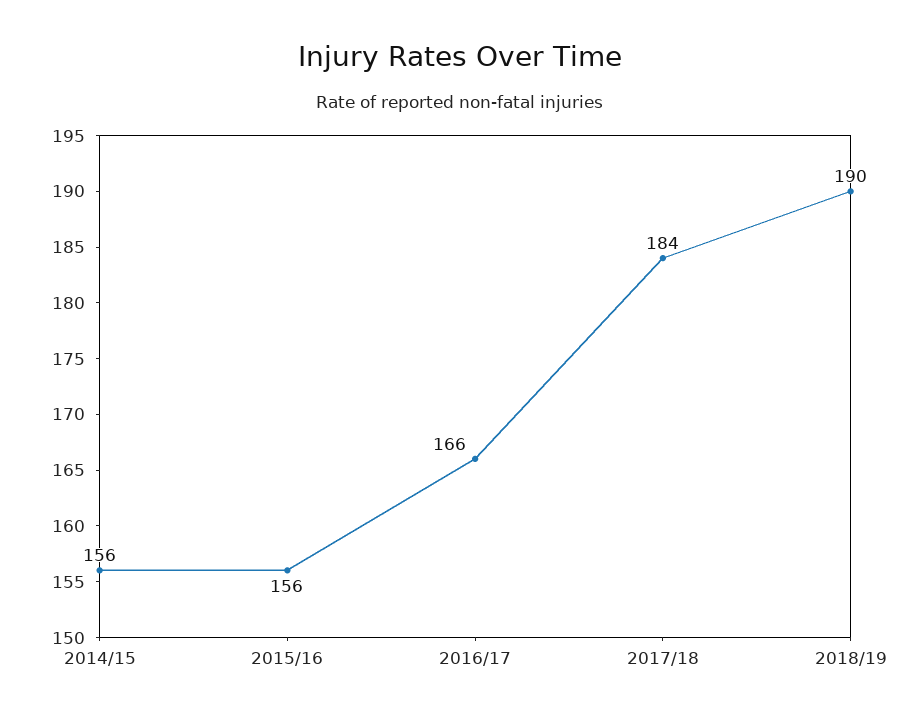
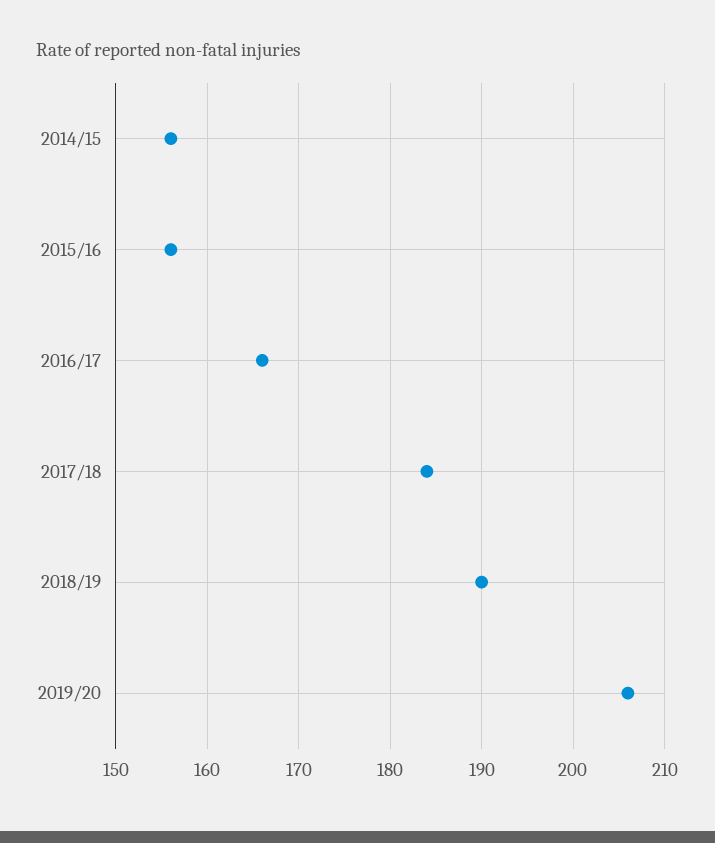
2019/20: none -> 206

